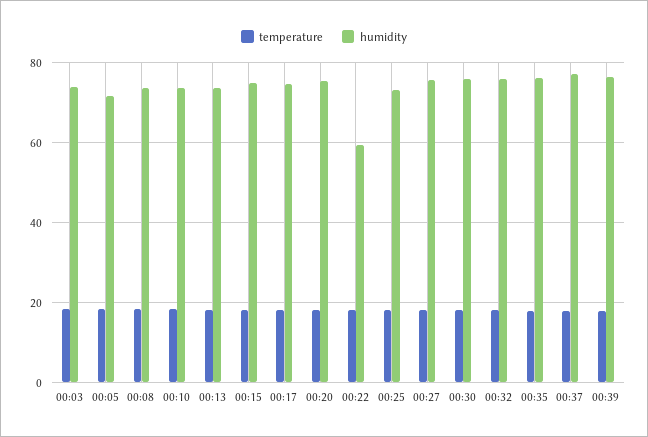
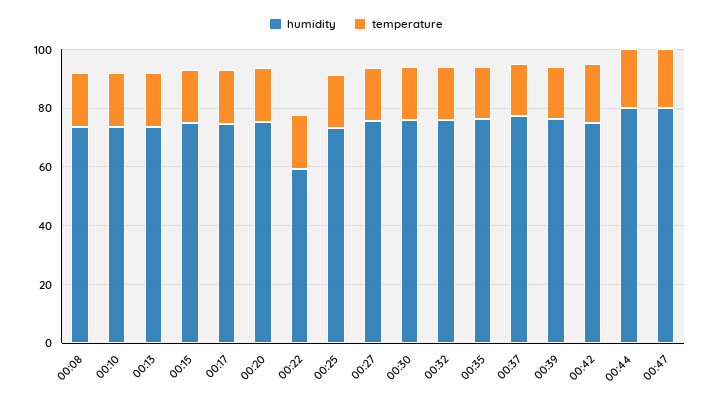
temperature, 00:03: 18 -> none
humidity, 00:03: 74 -> none
temperature, 00:05: 18 -> none
humidity, 00:05: 72 -> none
humidity, 00:42: none -> 75
temperature, 00:42: none -> 20
humidity, 00:44: none -> 80
temperature, 00:44: none -> 20
humidity, 00:47: none -> 80
temperature, 00:47: none -> 20

